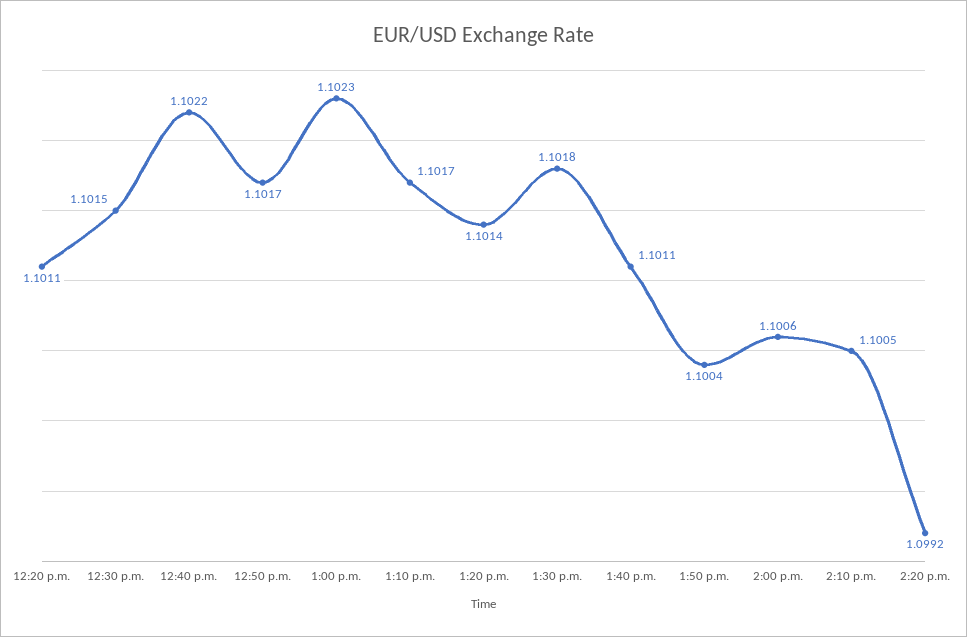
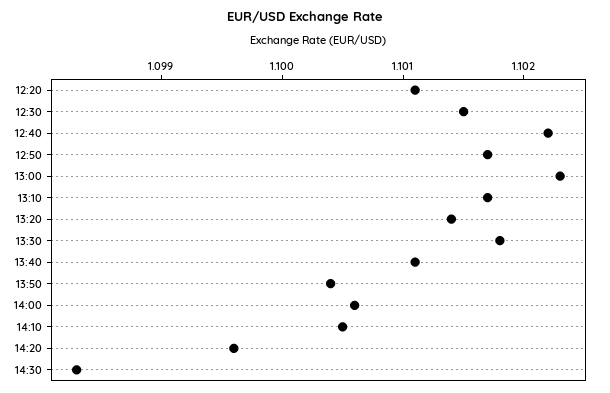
2:20 p.m.: 1.0992 -> 1.0996
14:30: none -> 1.0983

